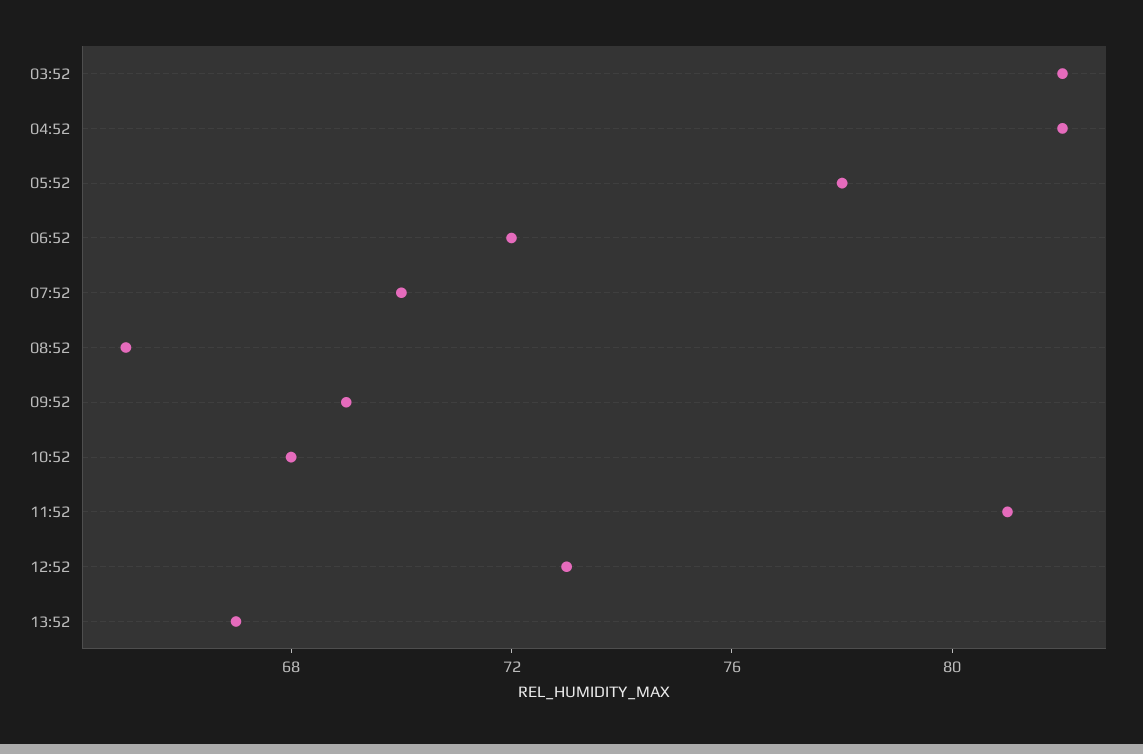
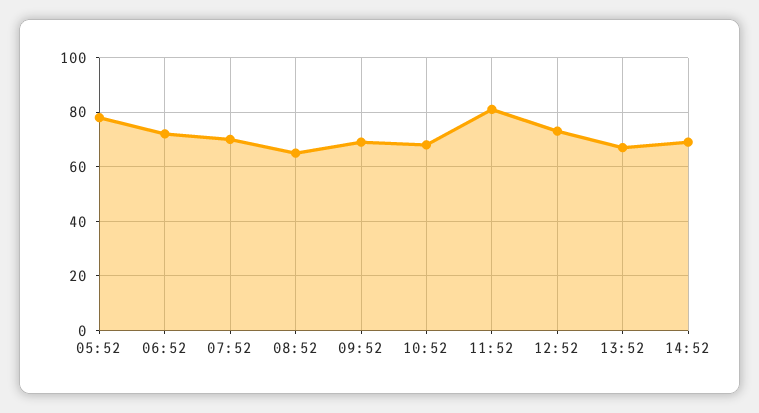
03:52: 82 -> none
04:52: 82 -> none
14:52: none -> 70

